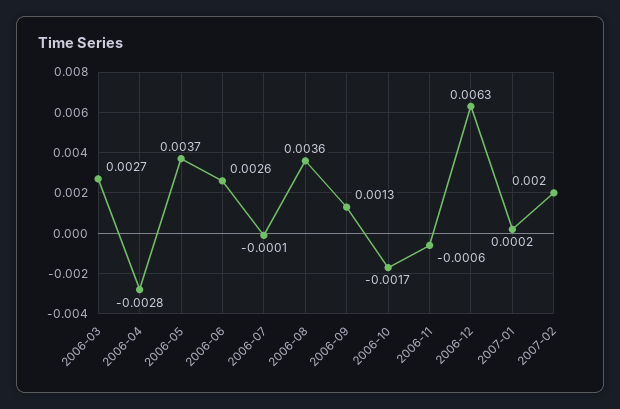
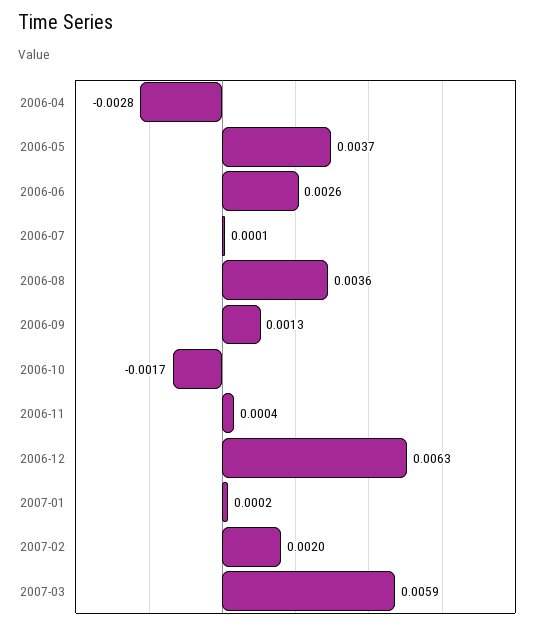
2006-03: 0.0027 -> none
2006-07: -0.0001 -> 0.0001
2006-11: -0.0006 -> 0.0004
2007-03: none -> 0.0059

